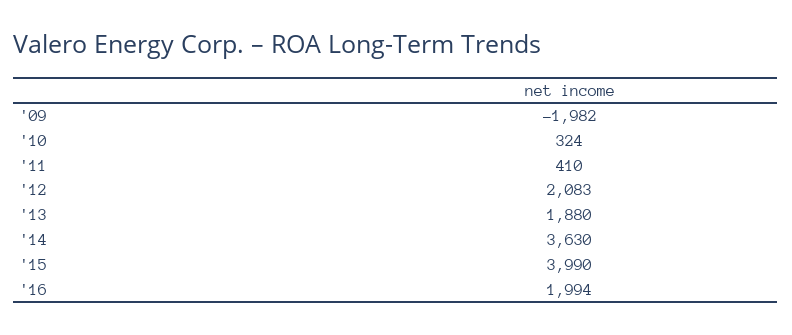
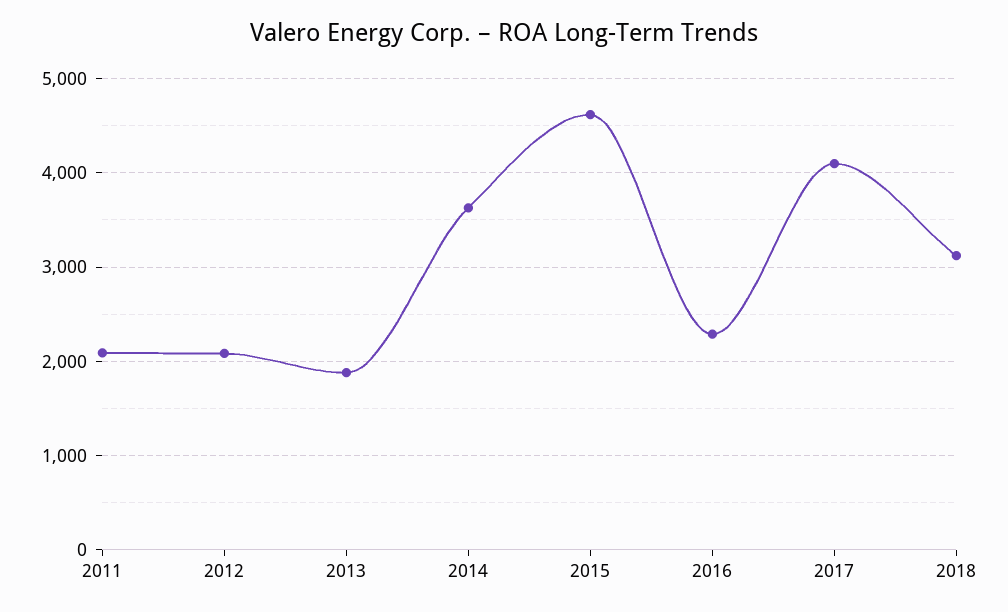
'09: -1982 -> none
'10: 324 -> none
'11: 410 -> 2100
'15: 3990 -> 4600
'16: 1994 -> 2300
2017: none -> 4100
2018: none -> 3100

